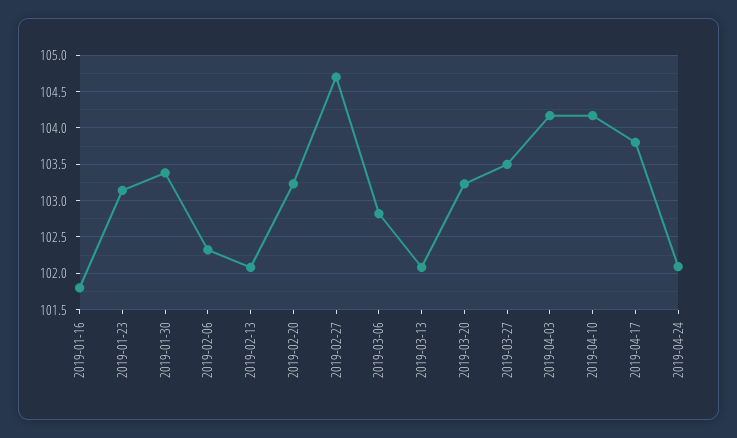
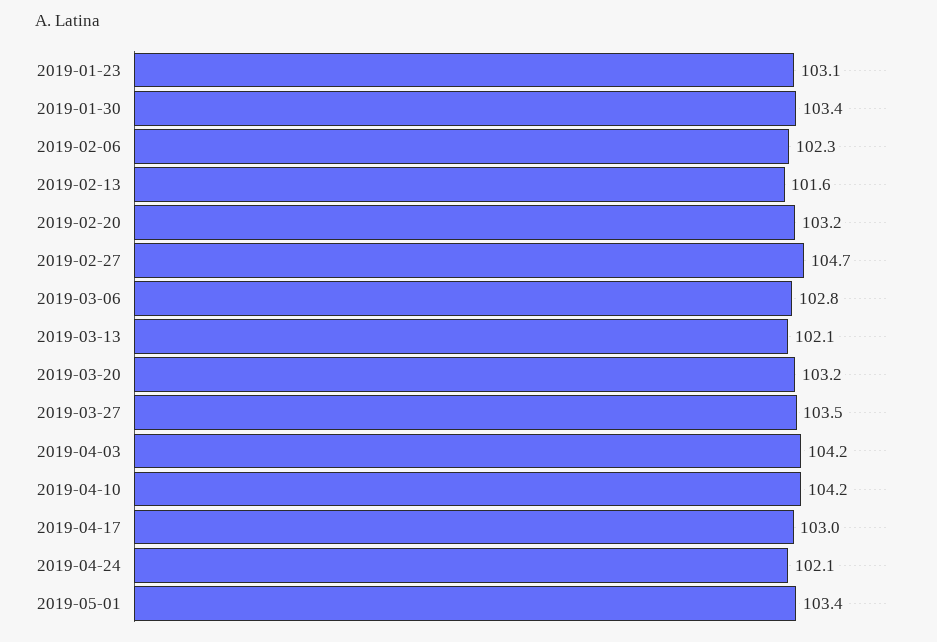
2019-01-16: 101.8 -> none
2019-02-13: 102.1 -> 101.6
2019-04-17: 103.8 -> 103
2019-05-01: none -> 103.4

